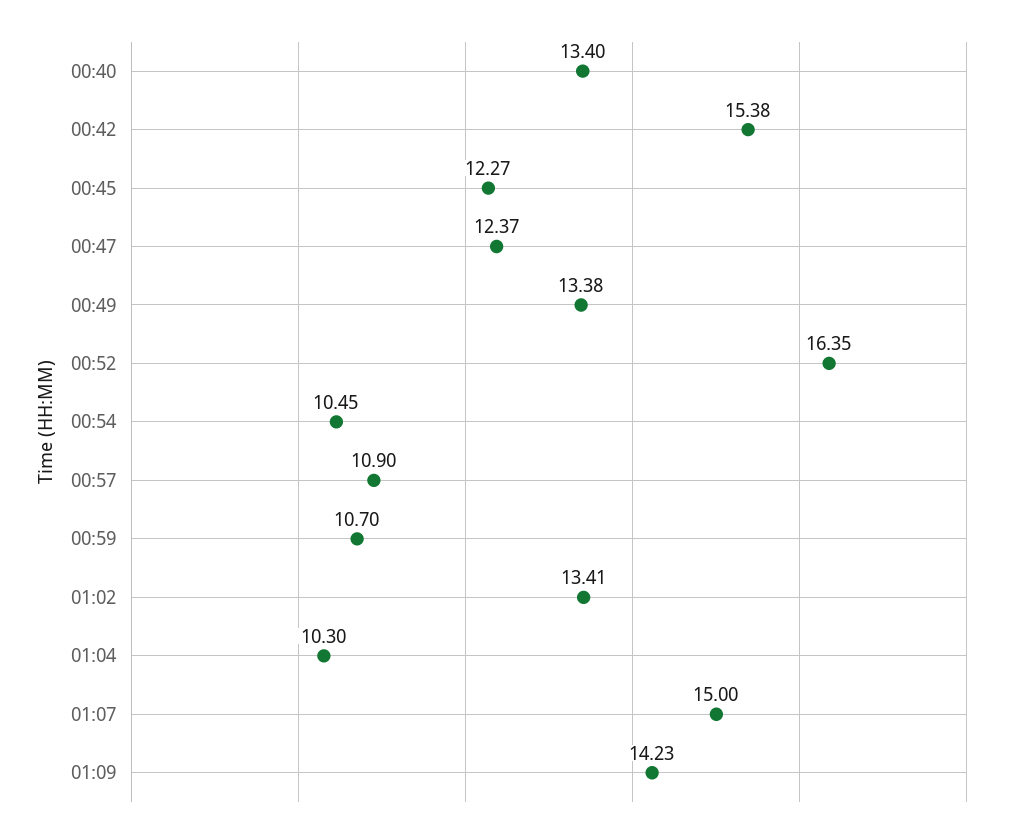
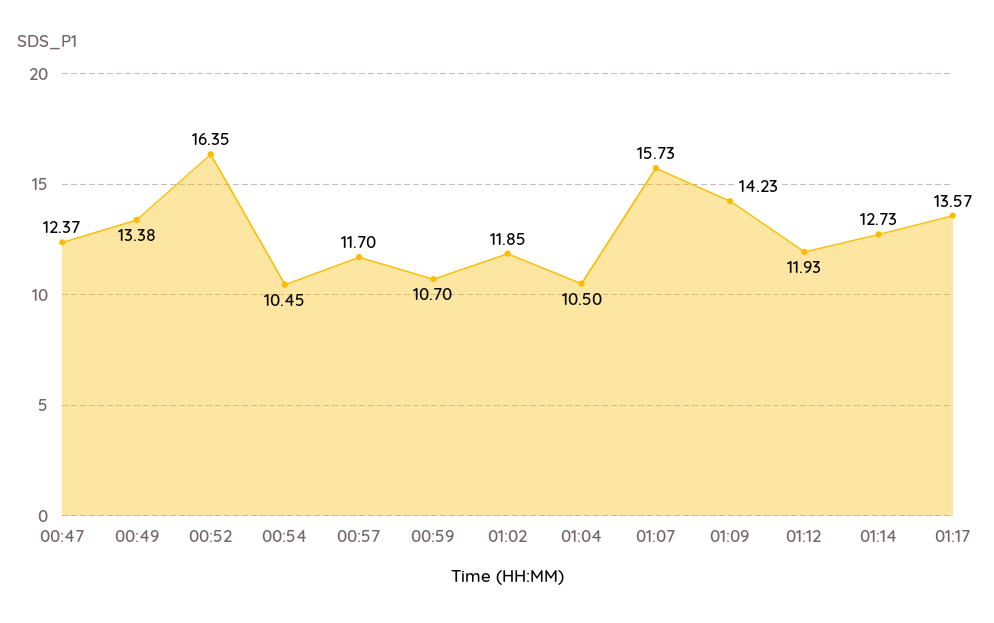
00:40: 13.4 -> none
00:42: 15.38 -> none
00:45: 12.27 -> none
00:57: 10.9 -> 11.7
01:02: 13.41 -> 11.85
01:04: 10.3 -> 10.5
01:07: 15 -> 15.73
01:12: none -> 11.93
01:14: none -> 12.73
01:17: none -> 13.57

